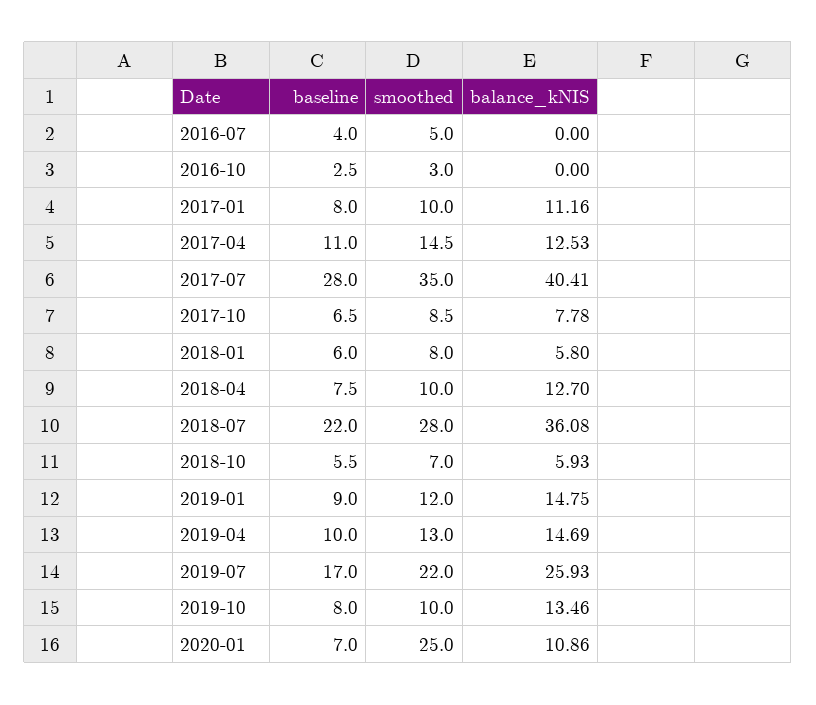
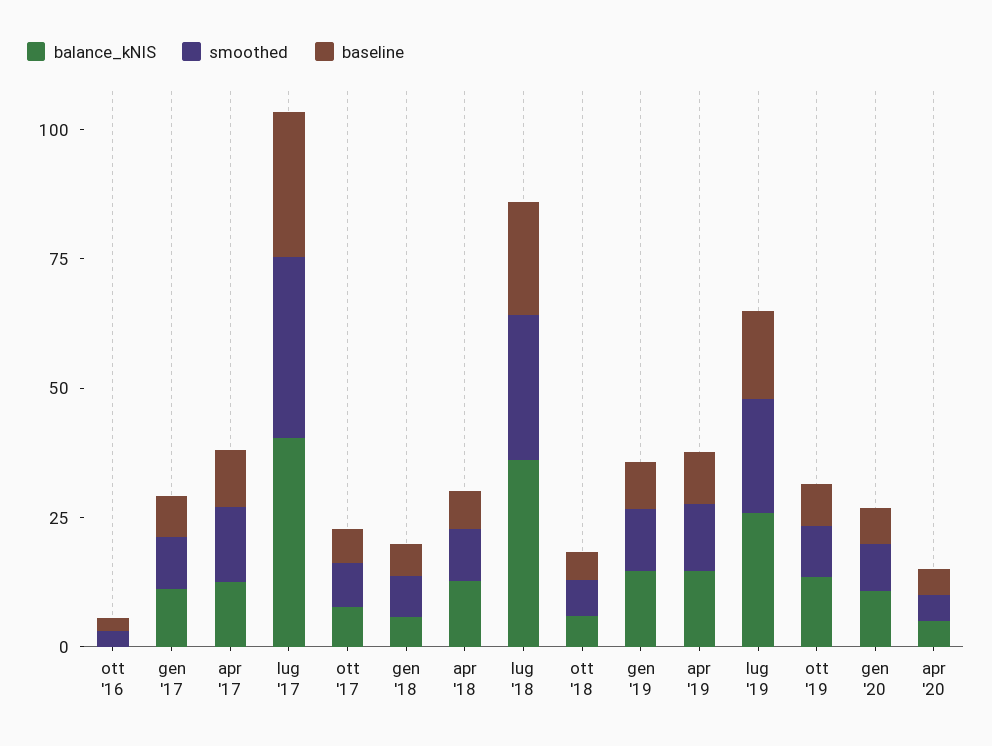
baseline, 2016-07: 4 -> none
smoothed, 2016-07: 5 -> none
balance_kNIS, 2016-07: 0 -> none
smoothed, 2020-01: 25 -> 10
balance_kNIS, apr '20: none -> 5
smoothed, apr '20: none -> 5
baseline, apr '20: none -> 5

